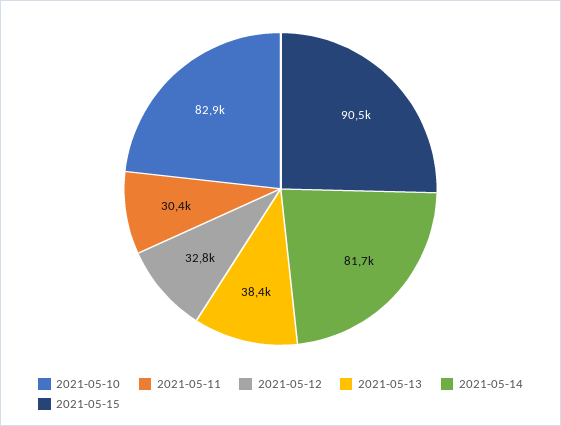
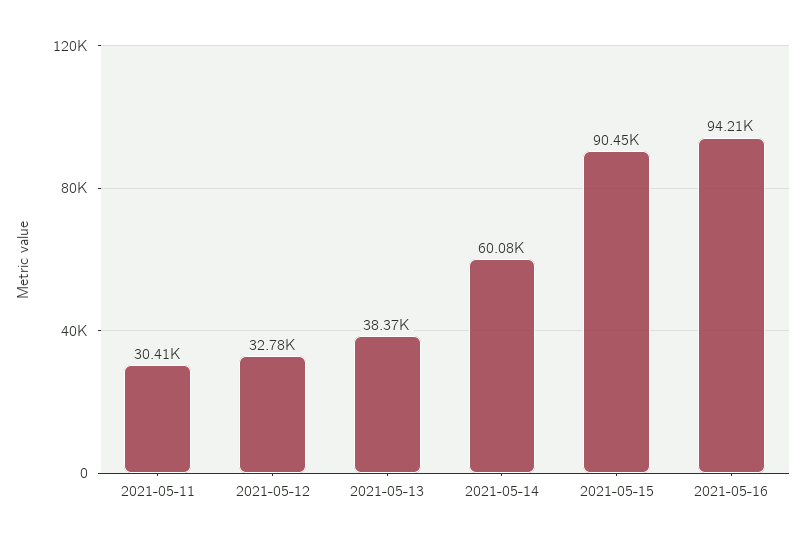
2021-05-10: 82900 -> none
2021-05-14: 81700 -> 60080
2021-05-16: none -> 94210

